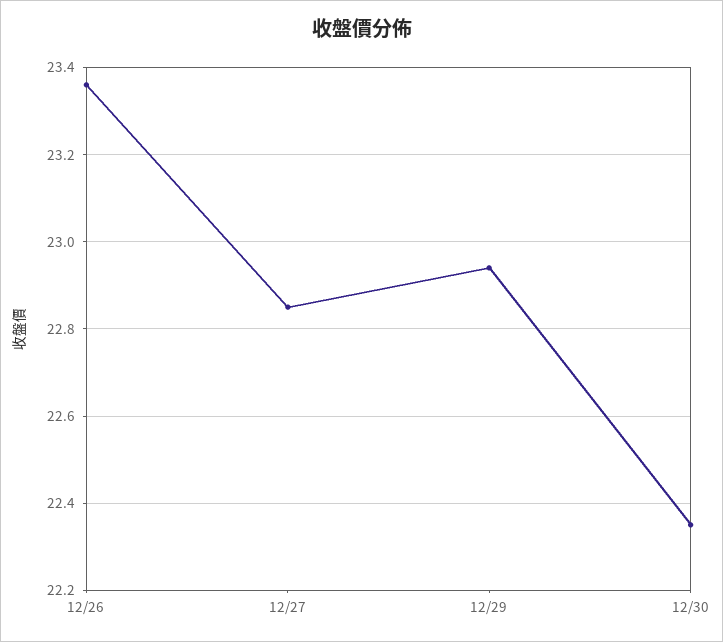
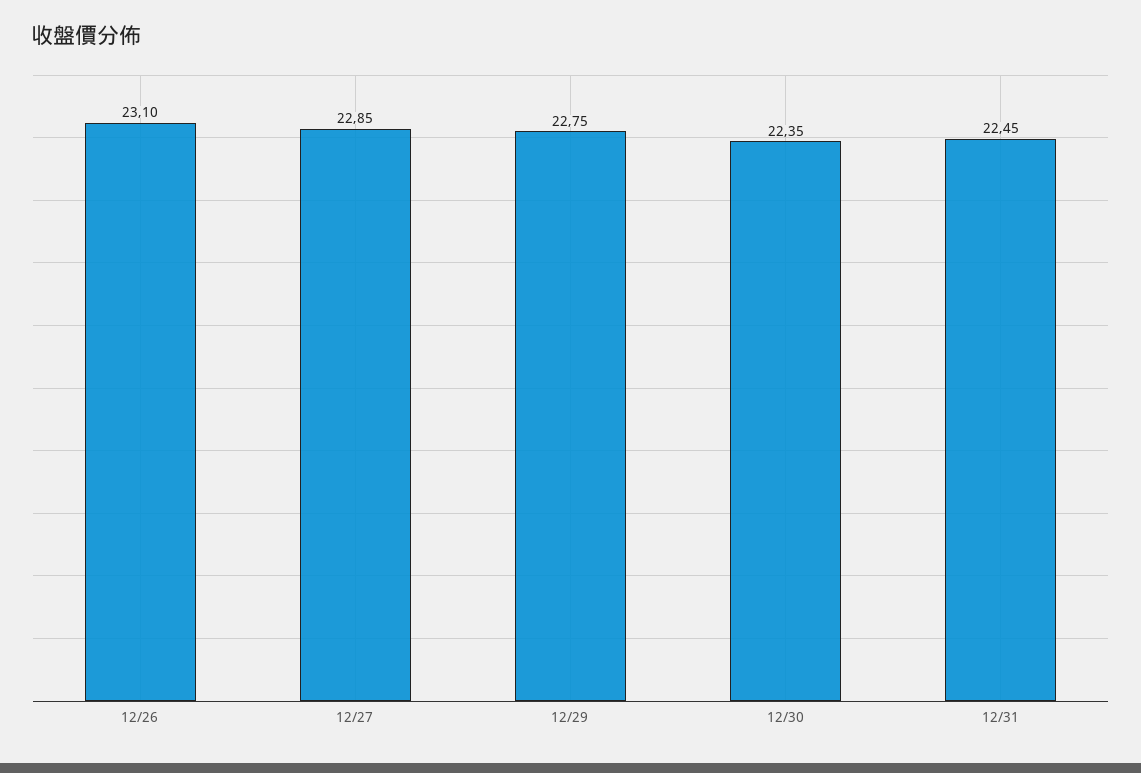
12/26: 23.35 -> 23.1
12/29: 22.95 -> 22.75
12/31: none -> 22.45

